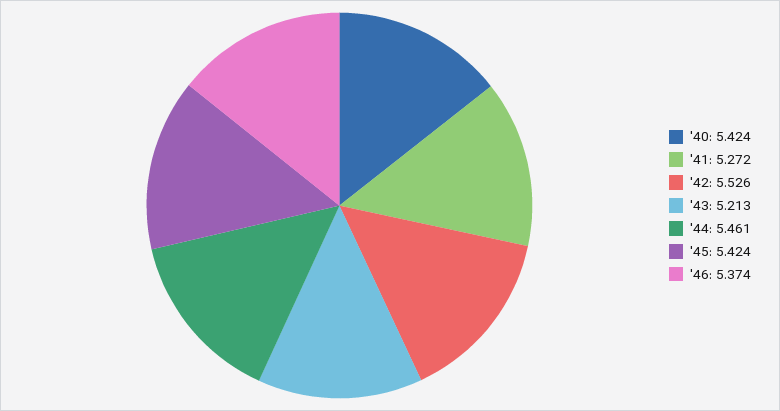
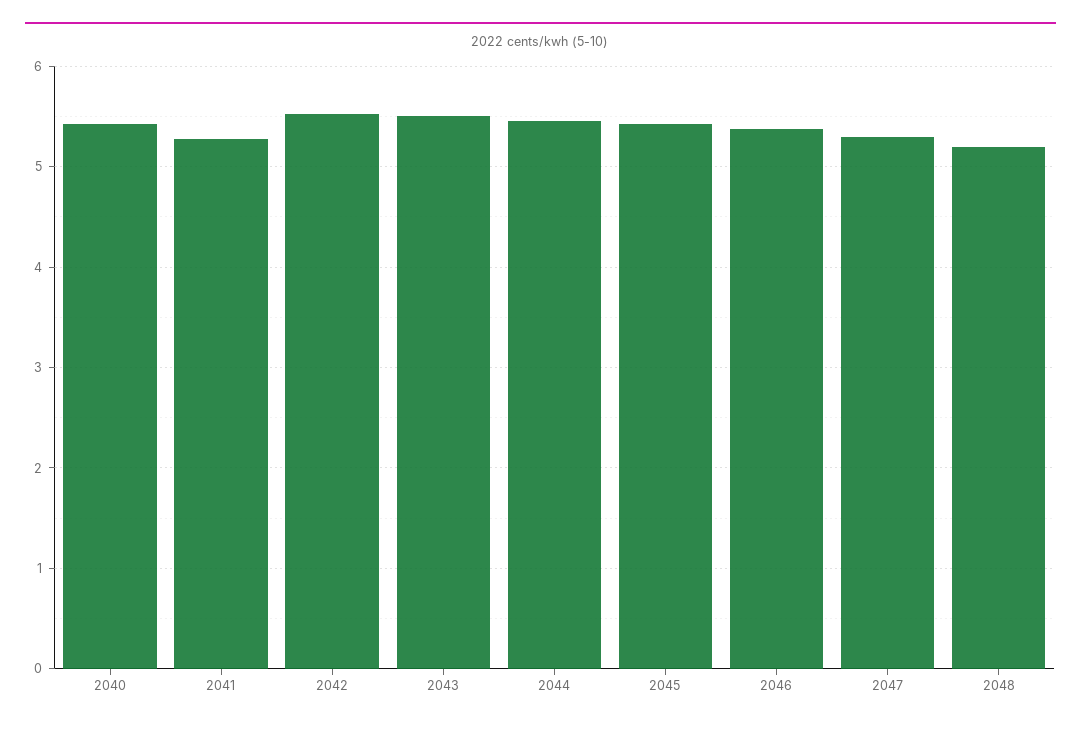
'43: 5.213 -> 5.5
2047: none -> 5.3
2048: none -> 5.2

